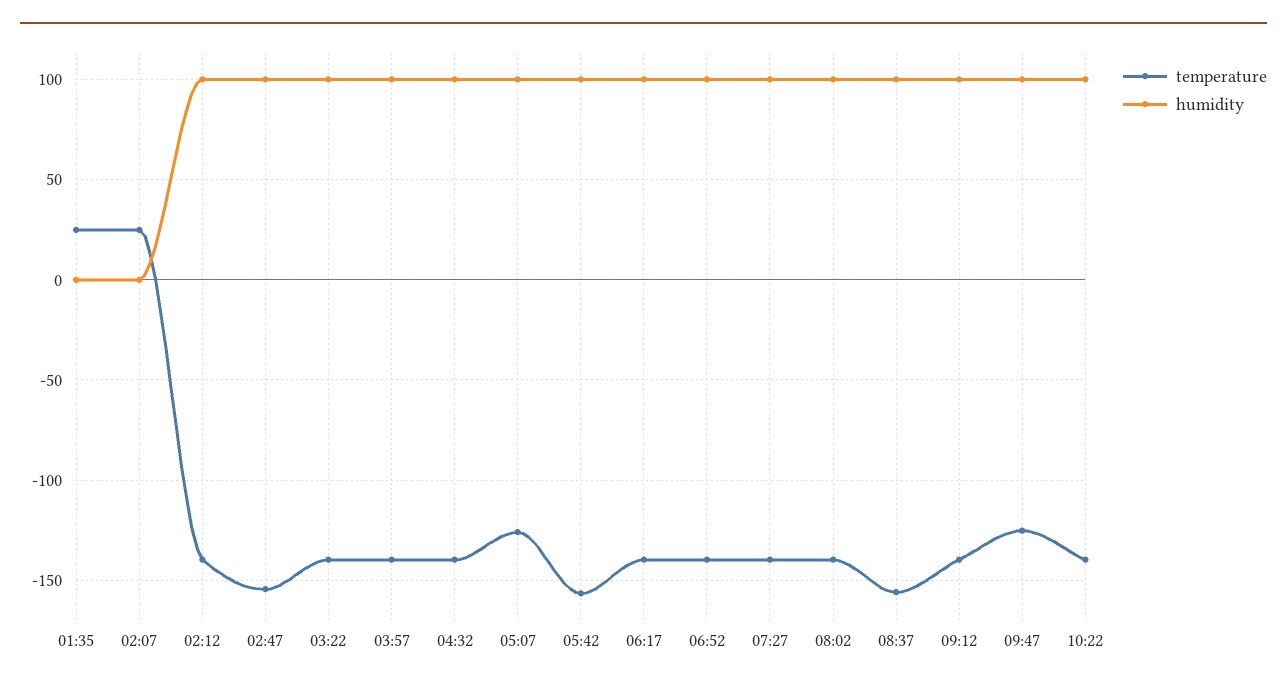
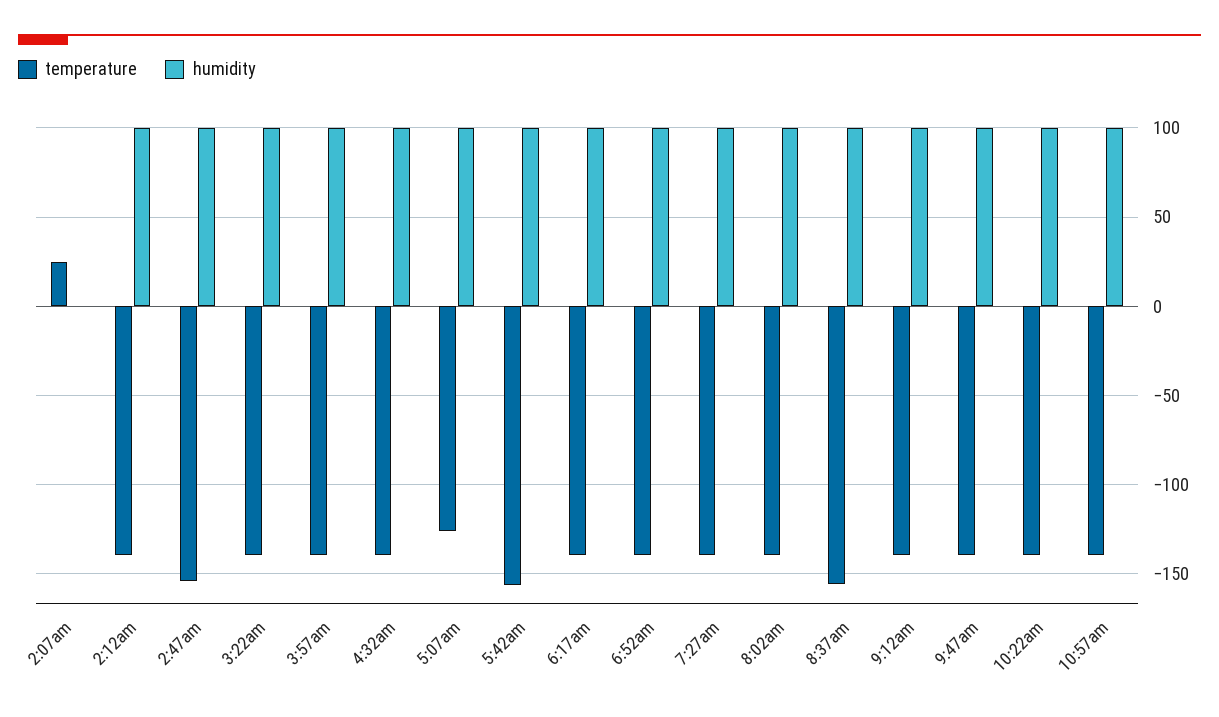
temperature, 01:35: 25 -> none
humidity, 01:35: 0 -> none
temperature, 09:47: -125 -> -140
temperature, 10:57am: none -> -140
humidity, 10:57am: none -> 100

